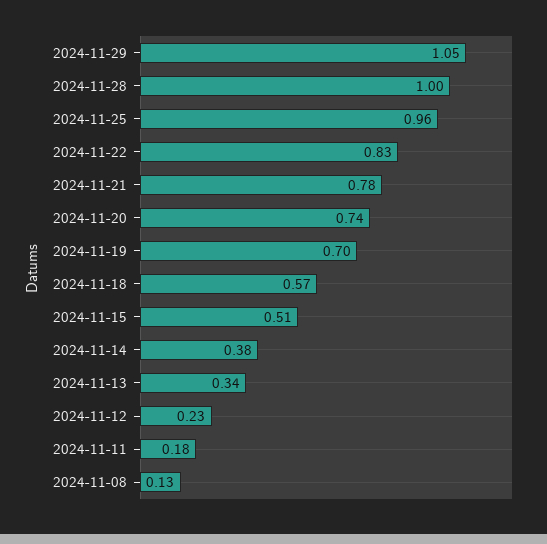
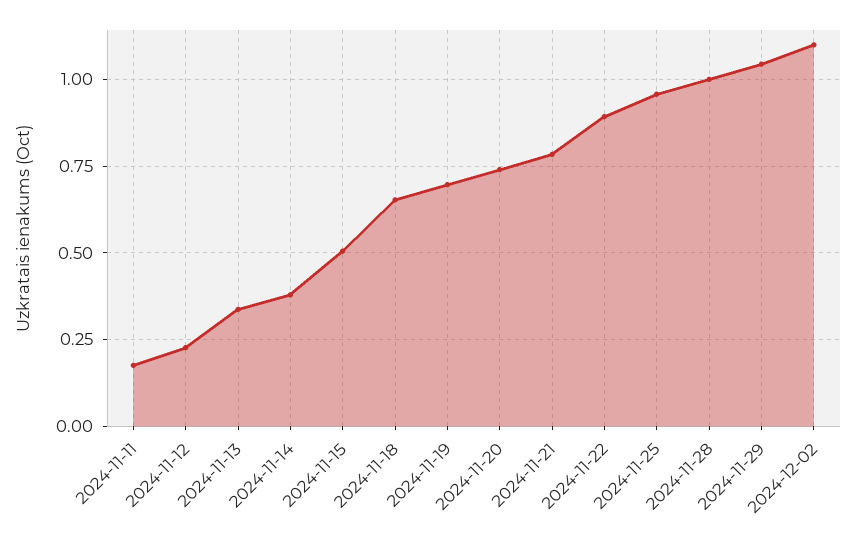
2024-11-22: 0.83 -> 0.9
2024-11-18: 0.57 -> 0.65
2024-11-08: 0.13 -> none
2024-12-02: none -> 1.1

